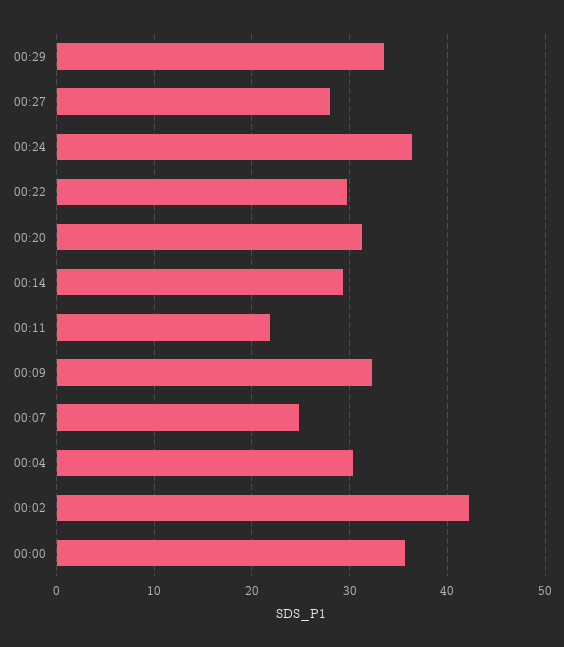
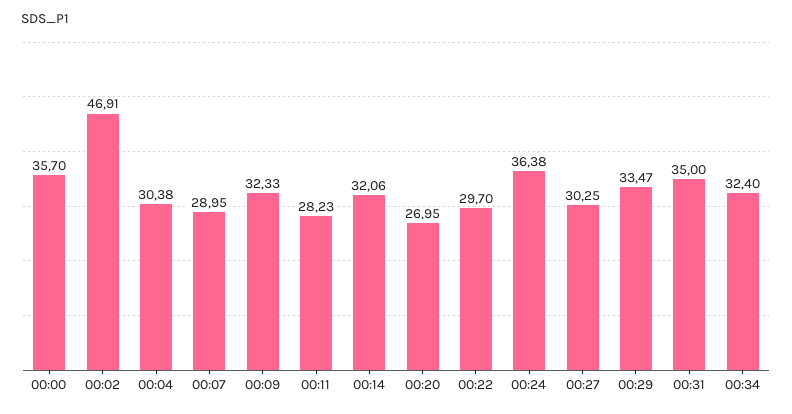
00:27: 28 -> 30.25
00:20: 31 -> 26.95
00:14: 29 -> 32.06
00:11: 22 -> 28.23
00:07: 25 -> 28.95
00:02: 42 -> 46.91
00:31: none -> 35
00:34: none -> 32.4

